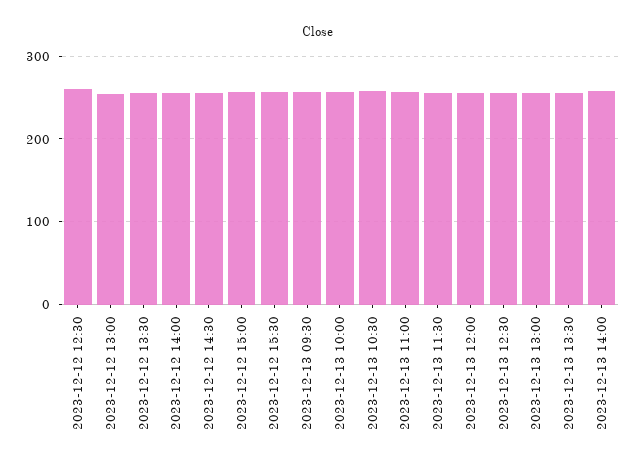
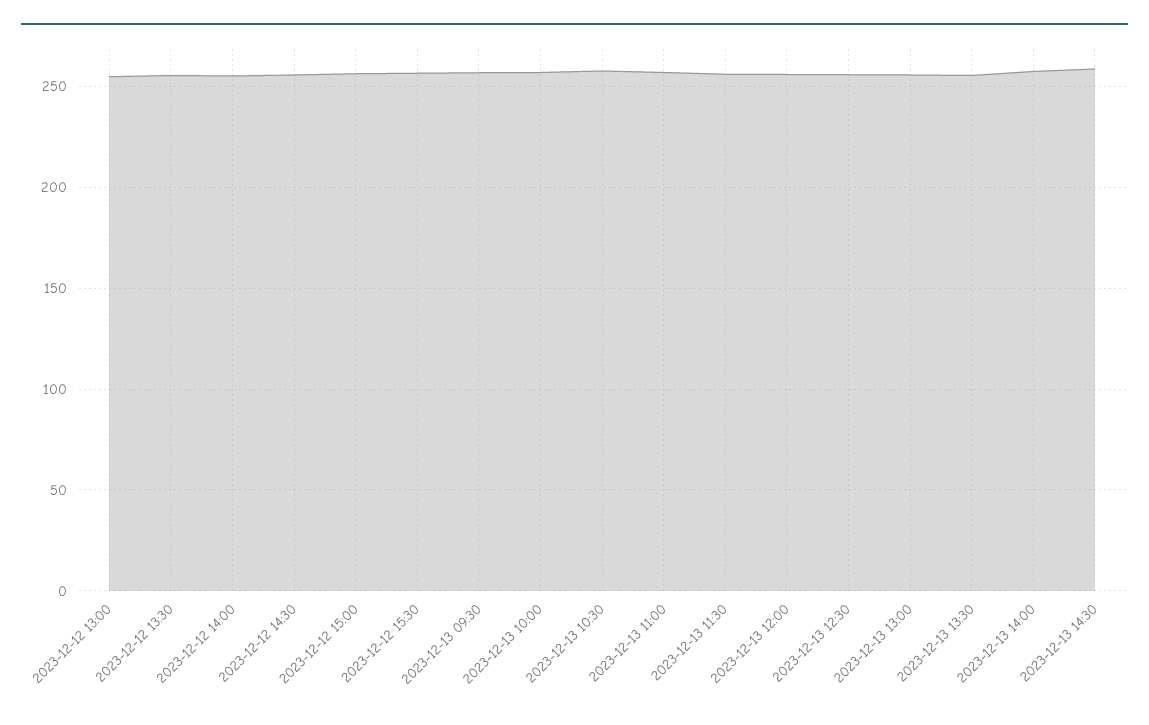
2023-12-12 12:30: 260 -> none
2023-12-13 14:30: none -> 260

